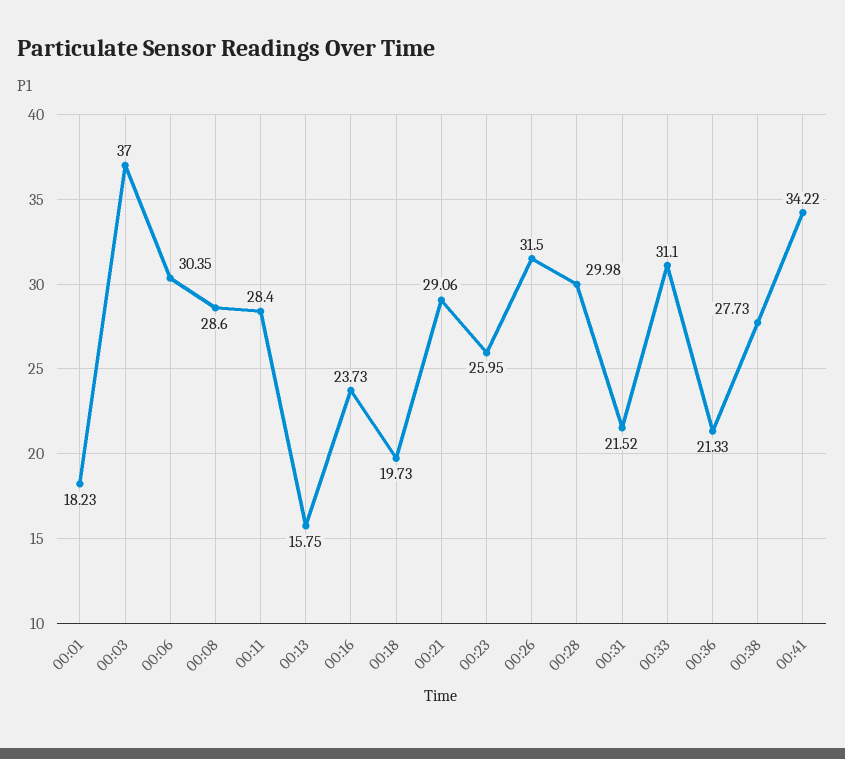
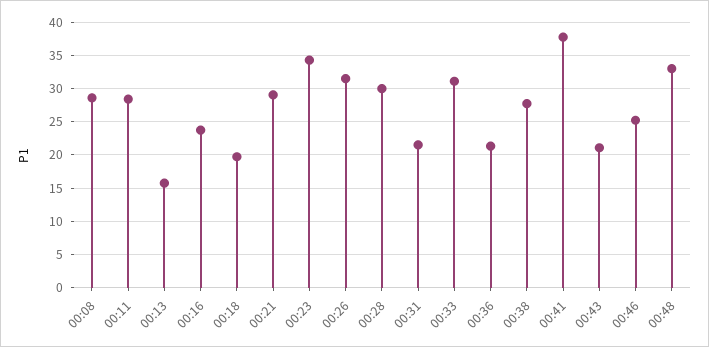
00:01: 18.23 -> none
00:03: 37 -> none
00:06: 30.35 -> none
00:23: 25.95 -> 34
00:41: 34.22 -> 38
00:43: none -> 21
00:46: none -> 25
00:48: none -> 33

